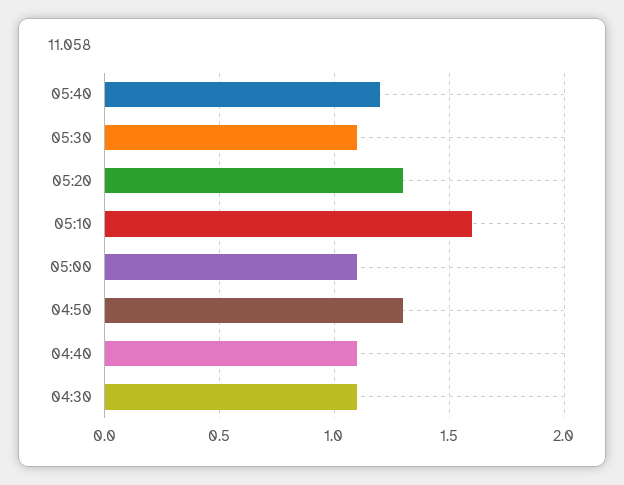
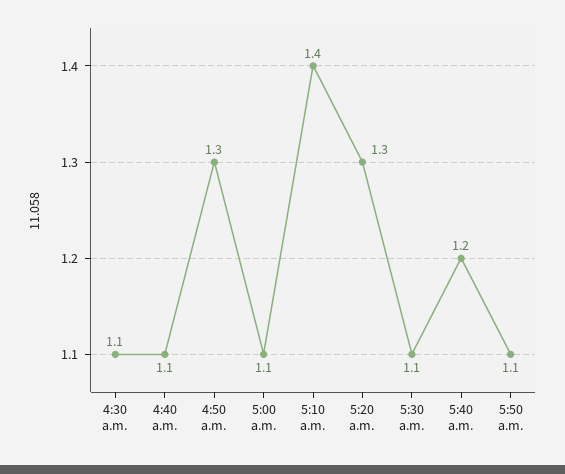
05:10: 1.6 -> 1.4
5:50 a.m.: none -> 1.1

